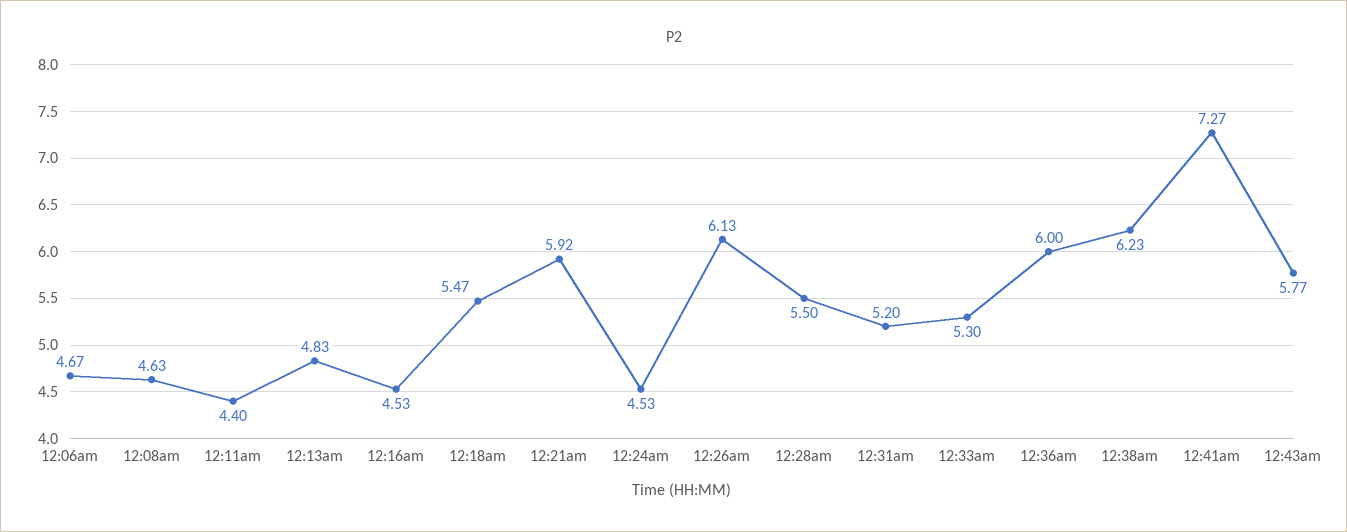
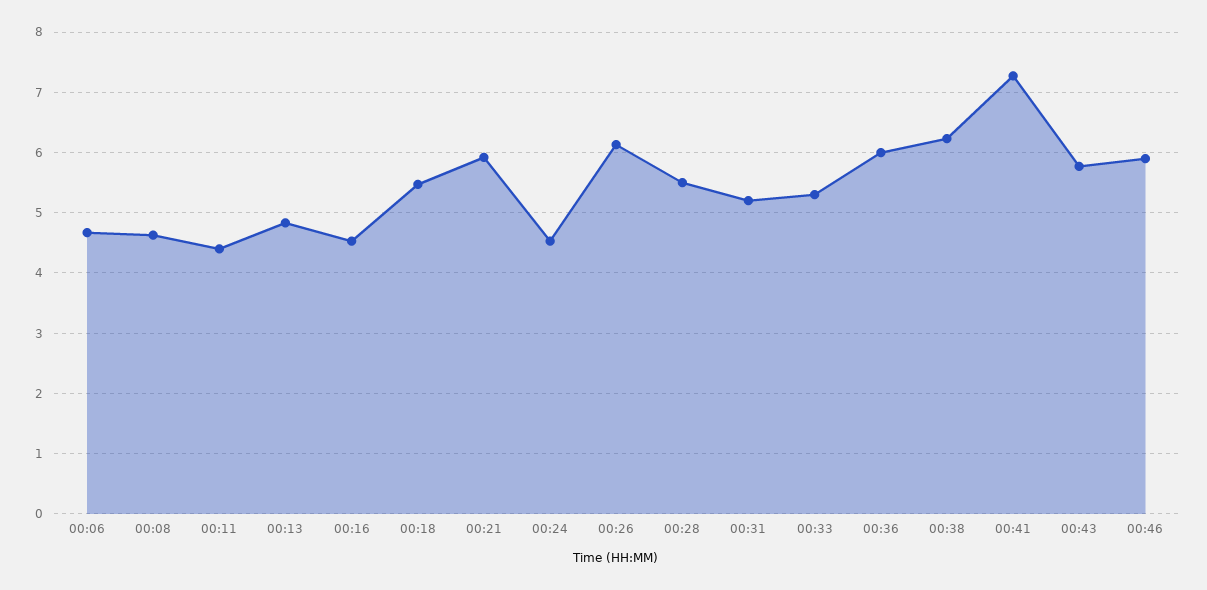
00:46: none -> 5.9

